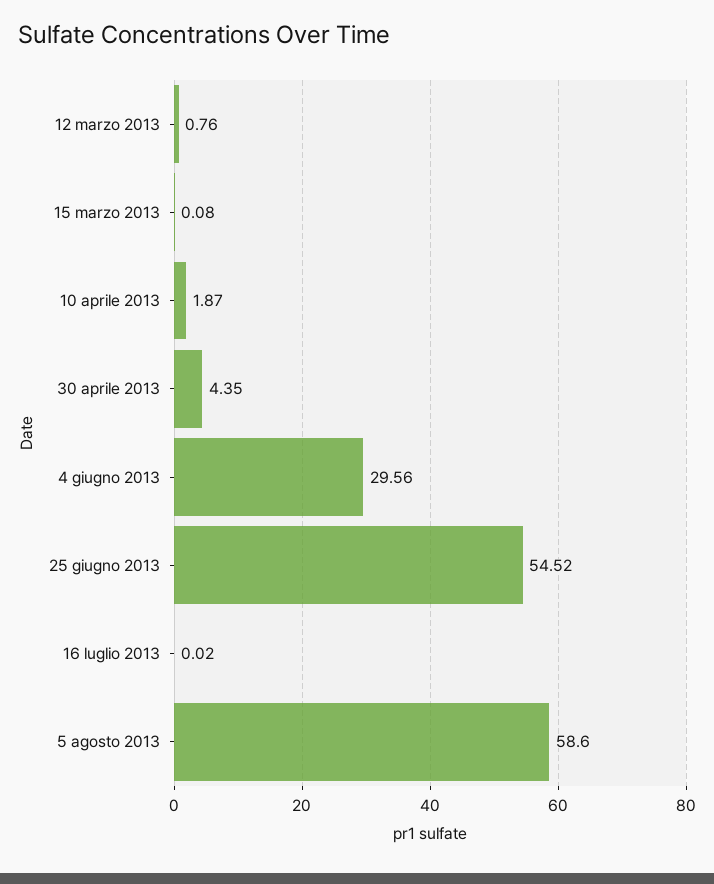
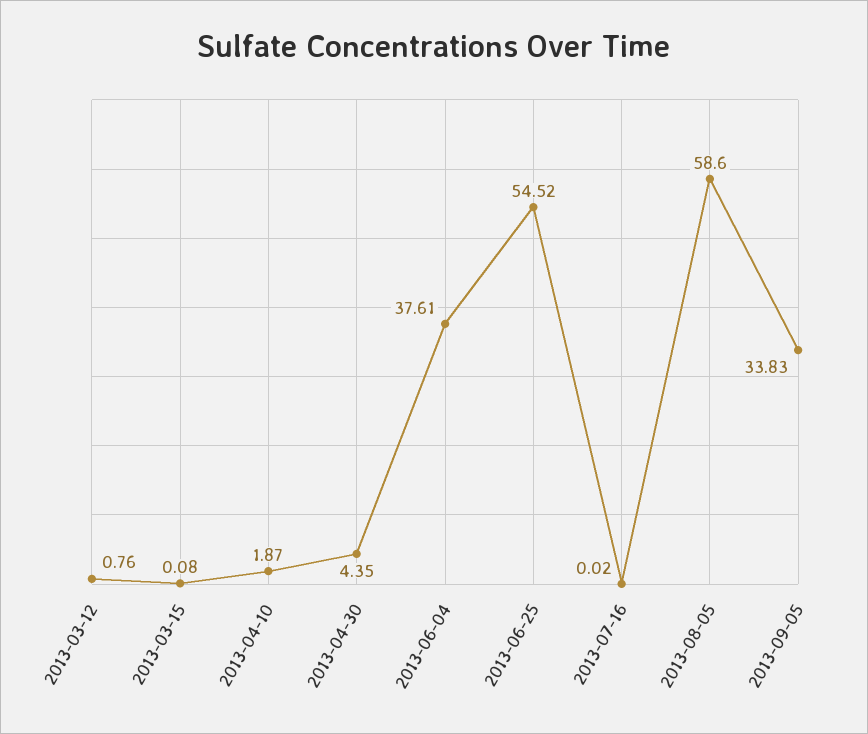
4 giugno 2013: 29.56 -> 37.61
2013-09-05: none -> 33.83

